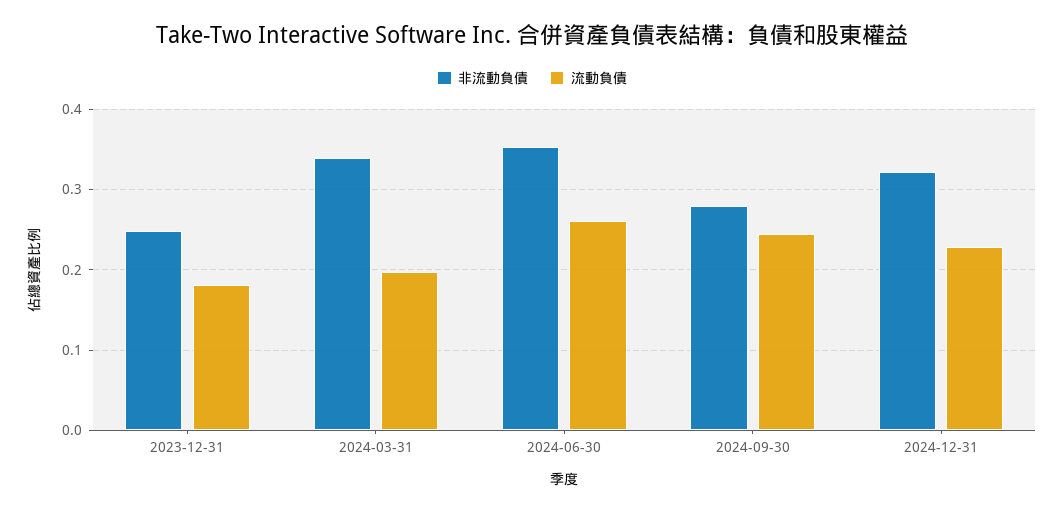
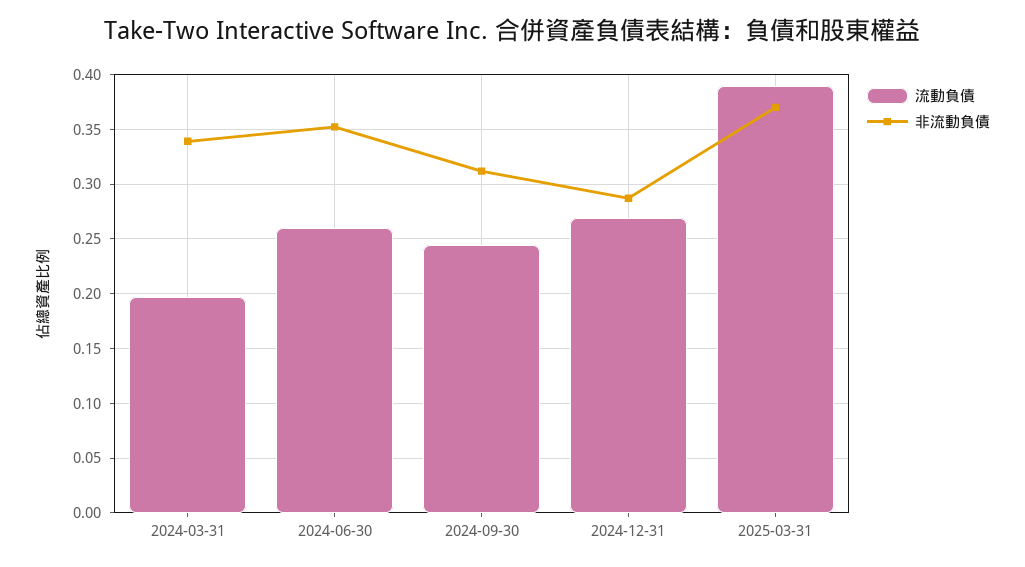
非流動負債, 2023-12-31: 0.25 -> none
流動負債, 2023-12-31: 0.18 -> none
非流動負債, 2024-09-30: 0.28 -> 0.31
非流動負債, 2024-12-31: 0.32 -> 0.29
流動負債, 2024-12-31: 0.23 -> 0.27
流動負債, 2025-03-31: none -> 0.39
非流動負債, 2025-03-31: none -> 0.37

